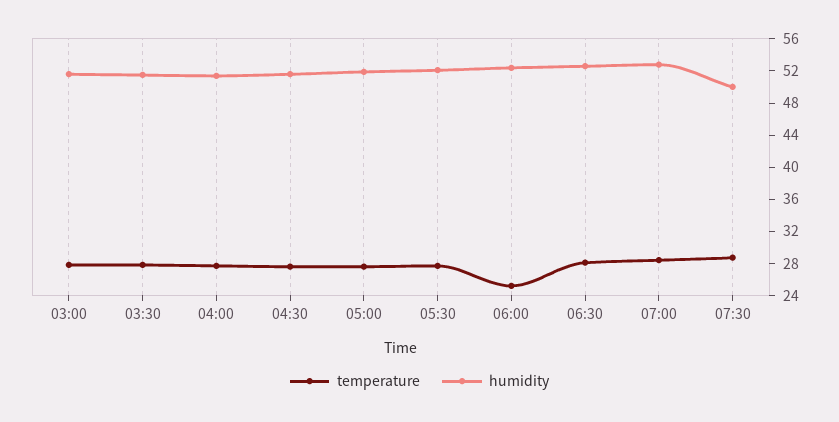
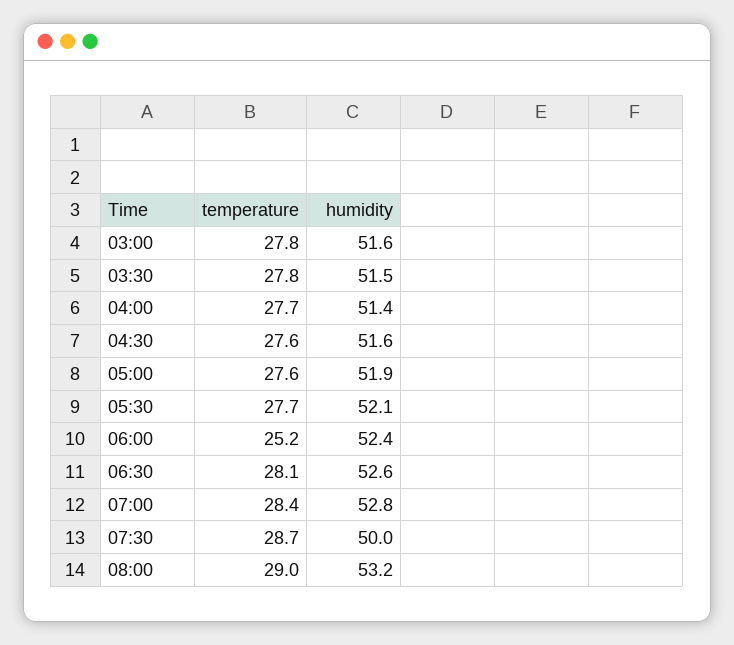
temperature, 08:00: none -> 29
humidity, 08:00: none -> 53.2

